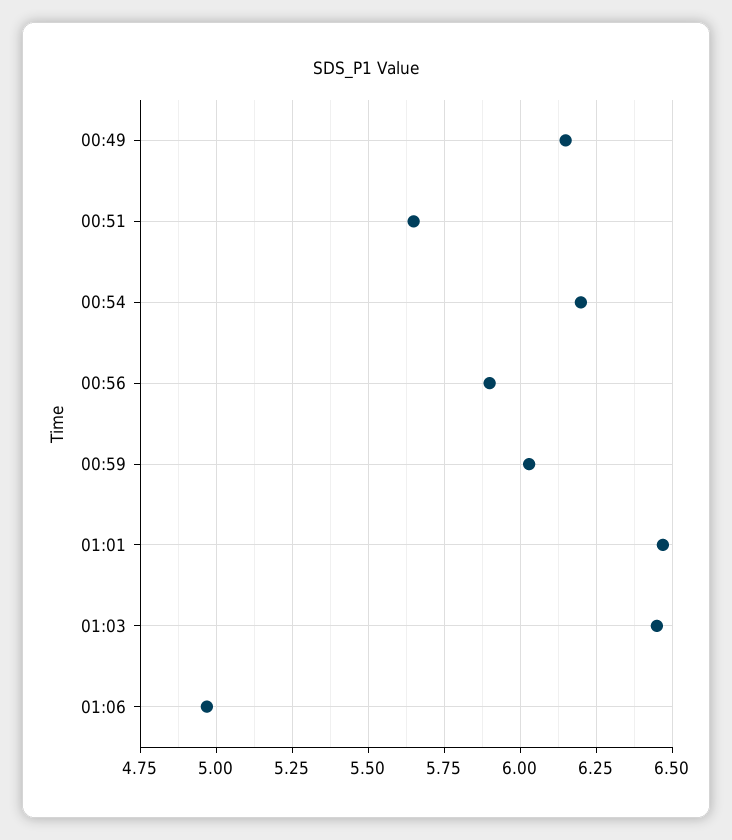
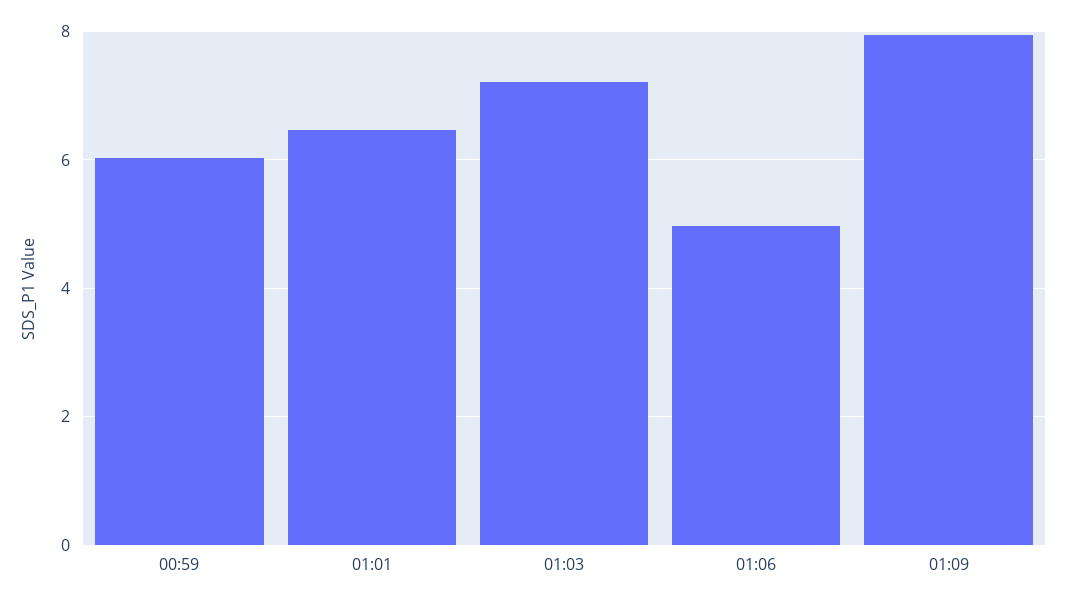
00:49: 6.15 -> none
00:51: 5.65 -> none
00:54: 6.2 -> none
00:56: 5.9 -> none
01:03: 6.45 -> 7.2
01:09: none -> 8

